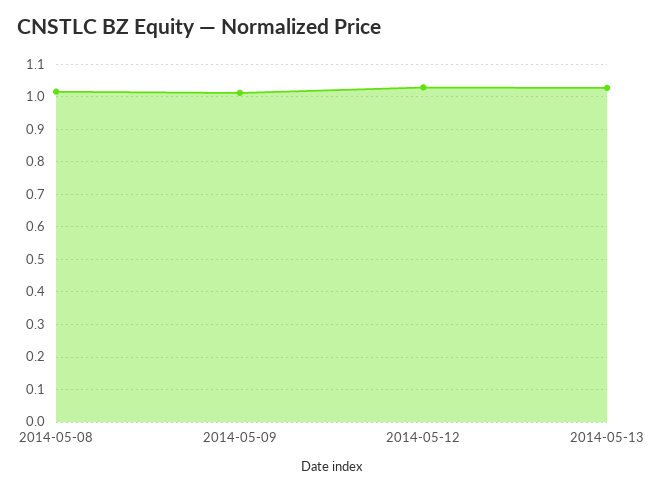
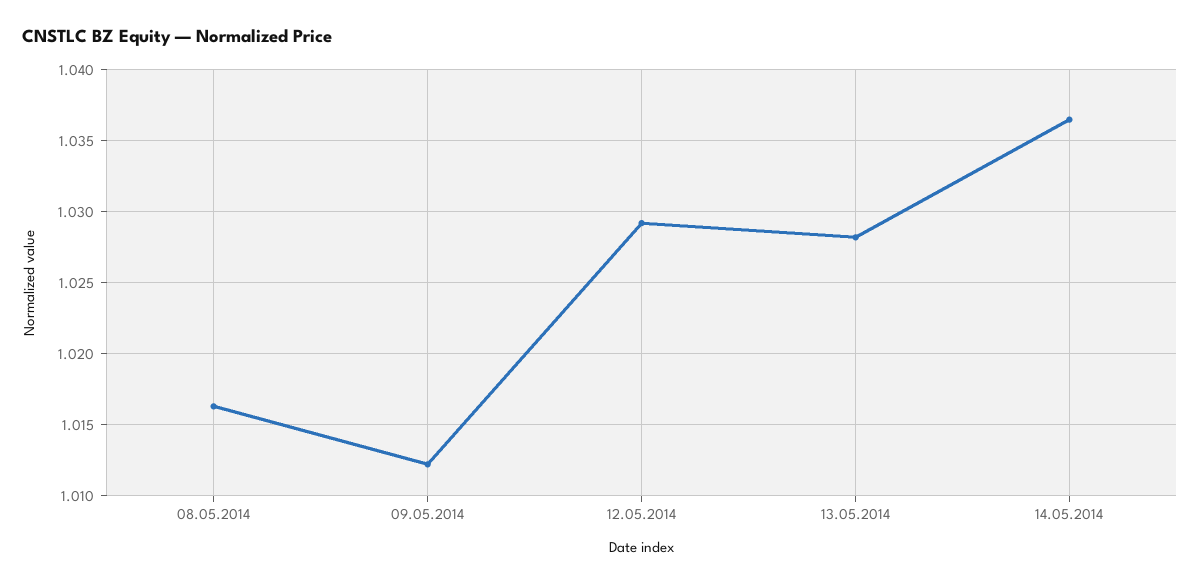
14.05.2014: none -> 1.0365

